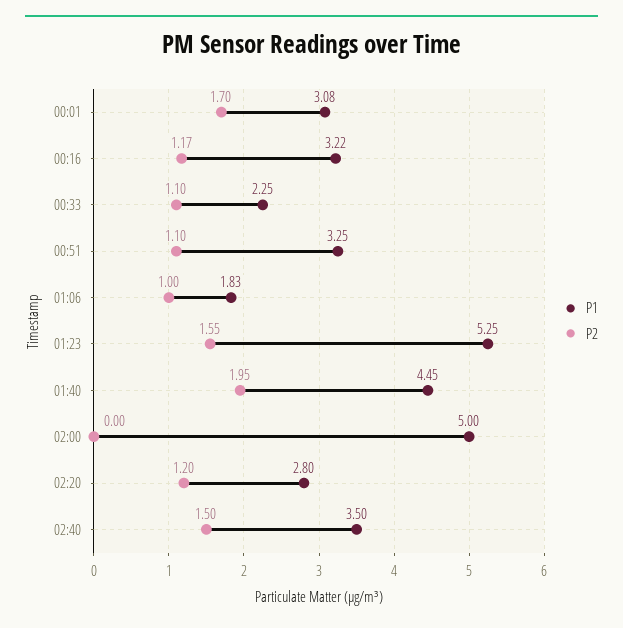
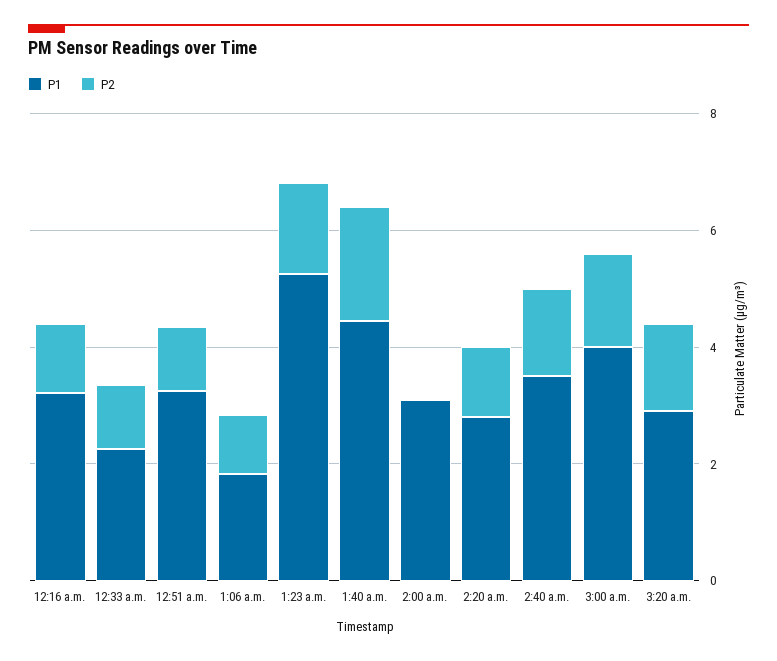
P1, 00:01: 3.08 -> none
P2, 00:01: 1.7 -> none
P1, 02:00: 5 -> 3
P1, 3:00 a.m.: none -> 4
P2, 3:00 a.m.: none -> 1.5
P1, 3:20 a.m.: none -> 3
P2, 3:20 a.m.: none -> 1.5

